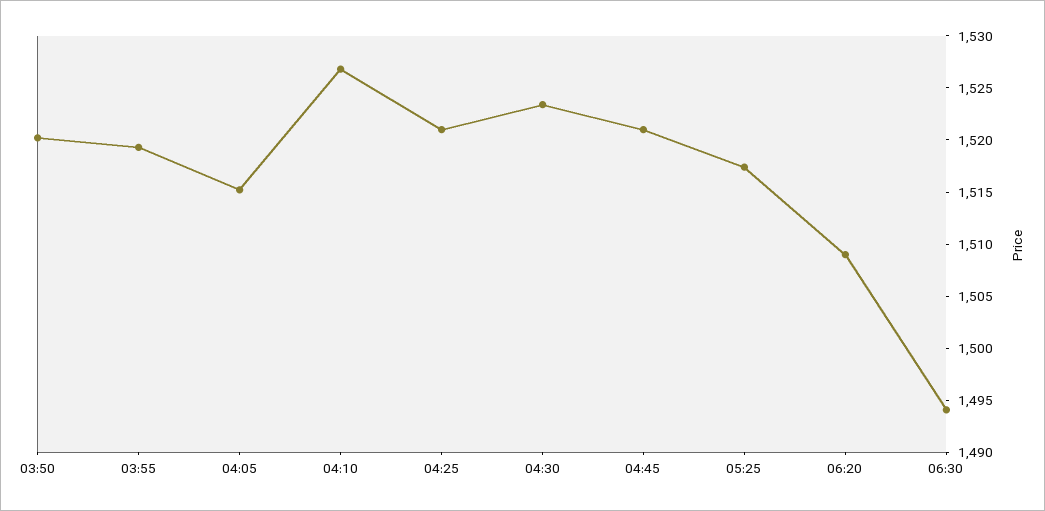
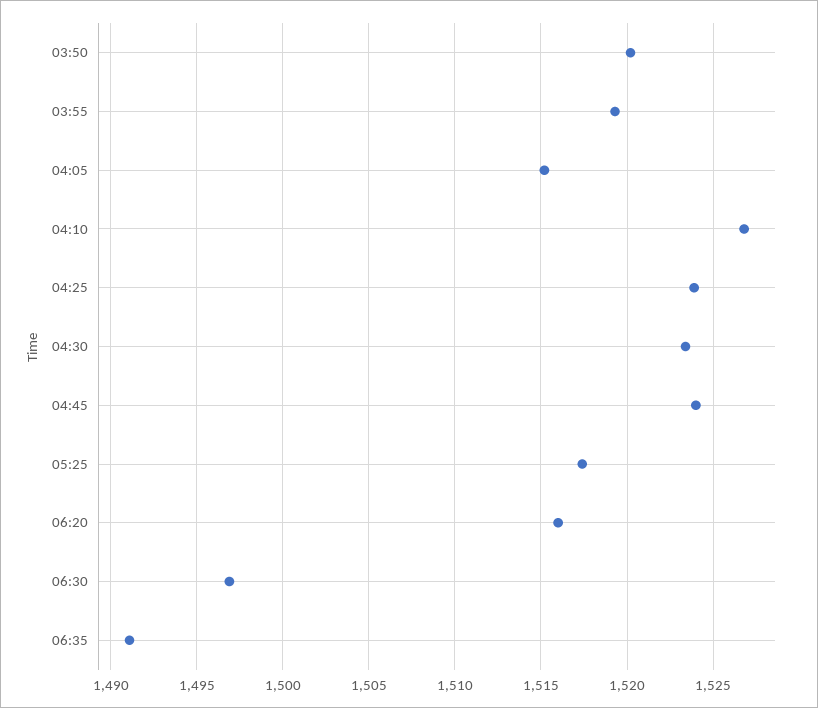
04:25: 1521 -> 1524
04:45: 1521 -> 1524
06:20: 1509 -> 1516
06:30: 1494 -> 1497
06:35: none -> 1491

